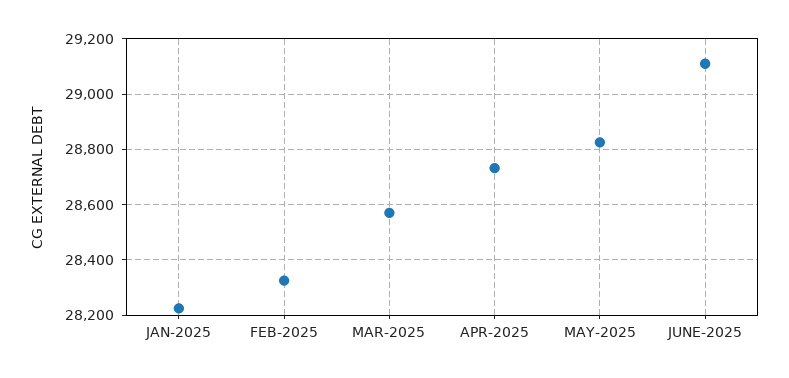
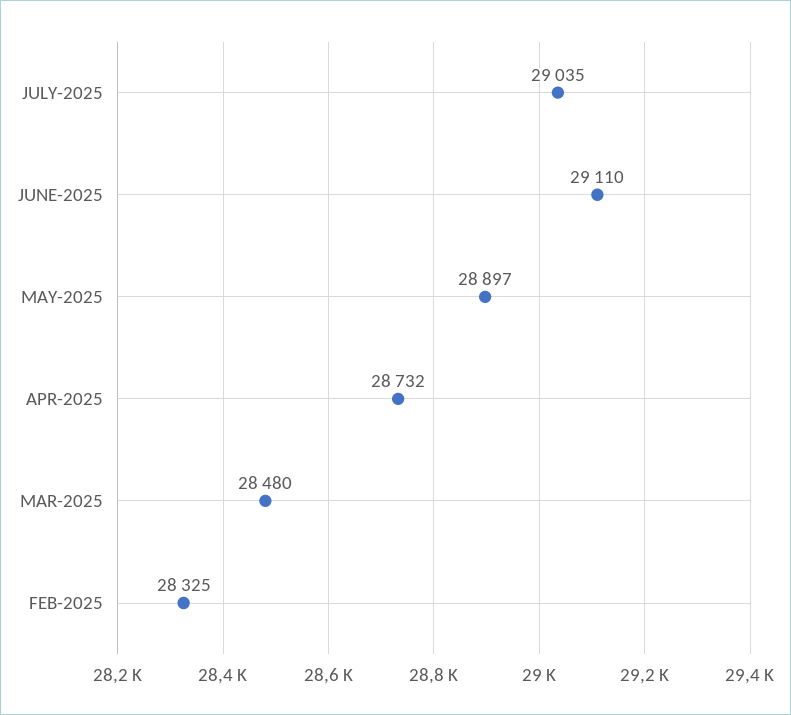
JAN-2025: 28225 -> none
MAR-2025: 28575 -> 28480
MAY-2025: 28825 -> 28897
JULY-2025: none -> 29035

